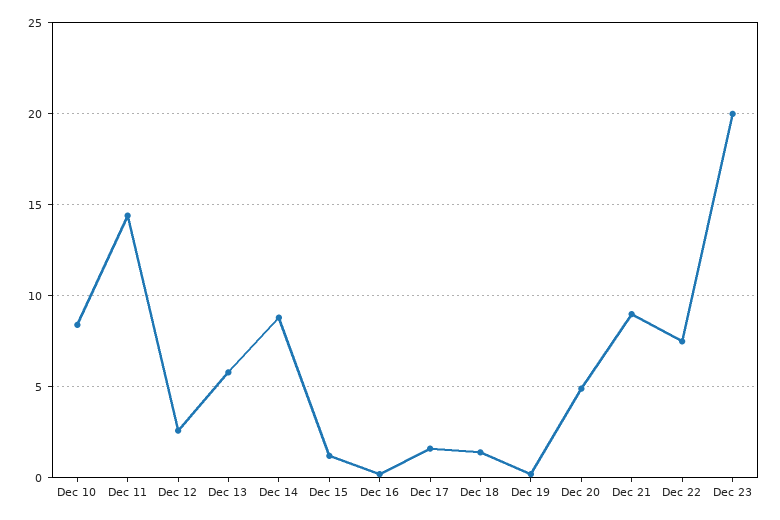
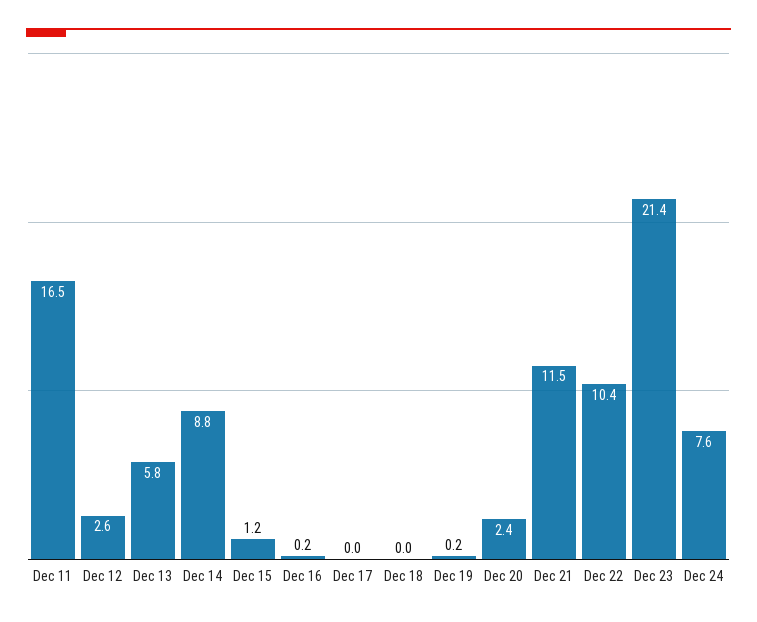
Dec 10: 8.5 -> none
Dec 11: 14.5 -> 16.5
Dec 17: 1.5 -> 0
Dec 18: 1.5 -> 0
Dec 20: 5 -> 2.4
Dec 21: 9 -> 11.5
Dec 22: 7.5 -> 10.4
Dec 23: 20 -> 21.4
Dec 24: none -> 7.6

